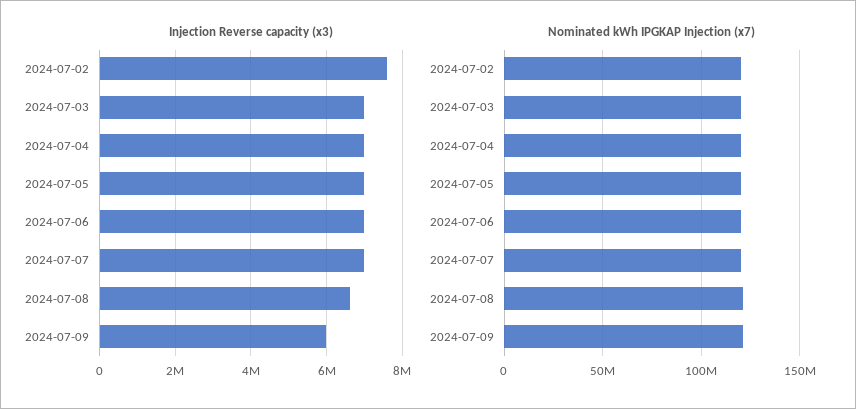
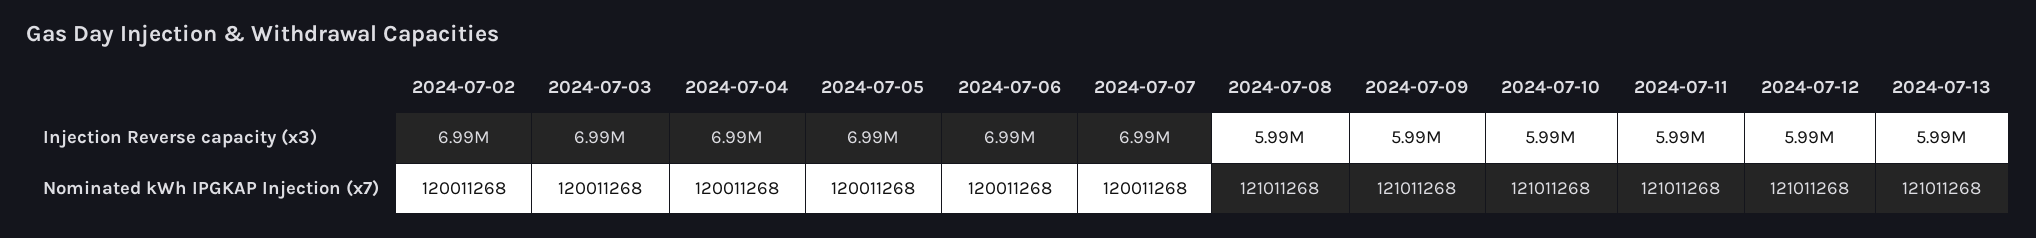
Injection Reverse capacity (x3), 2024-07-02: 7600000 -> 6990000
Injection Reverse capacity (x3), 2024-07-08: 6600000 -> 5990000
Injection Reverse capacity (x3), 2024-07-10: none -> 5990000
Injection Reverse capacity (x3), 2024-07-11: none -> 5990000
Injection Reverse capacity (x3), 2024-07-12: none -> 5990000
Injection Reverse capacity (x3), 2024-07-13: none -> 5990000
Nominated kWh IPGKAP Injection (x7), 2024-07-10: none -> 121011268
Nominated kWh IPGKAP Injection (x7), 2024-07-11: none -> 121011268
Nominated kWh IPGKAP Injection (x7), 2024-07-12: none -> 121011268
Nominated kWh IPGKAP Injection (x7), 2024-07-13: none -> 121011268

